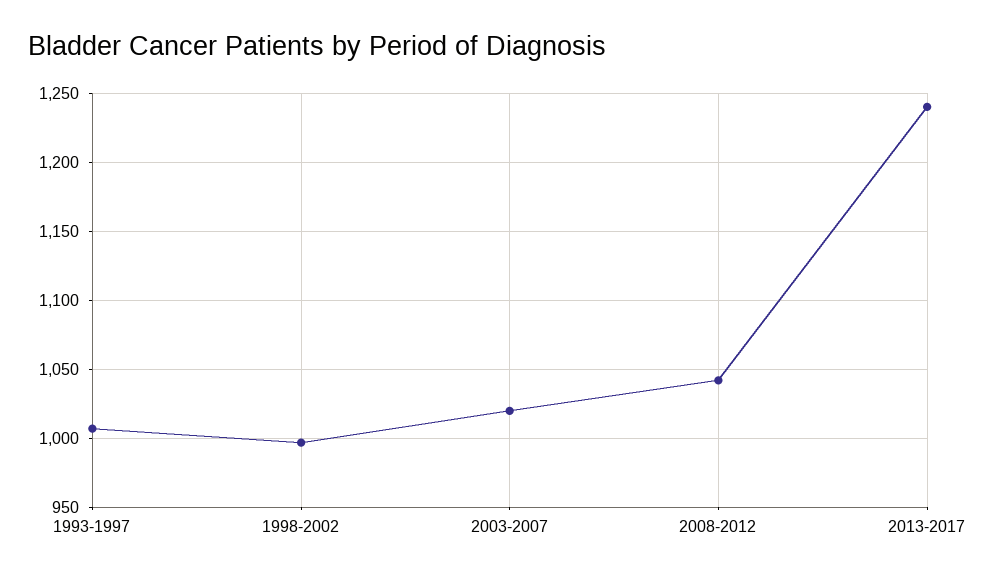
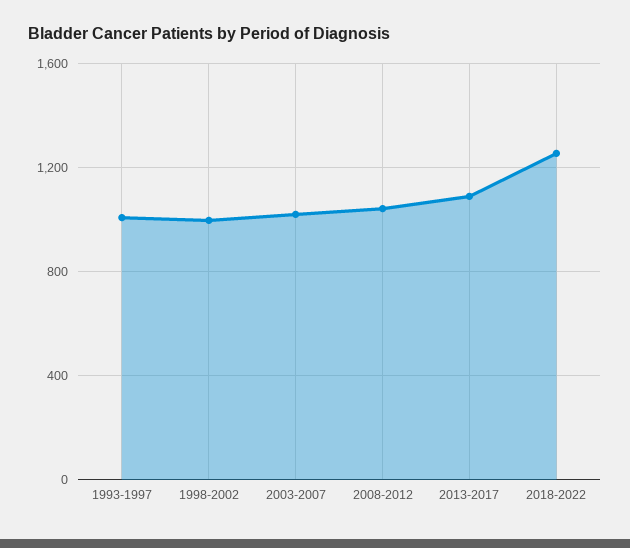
2013-2017: 1240 -> 1100
2018-2022: none -> 1250

